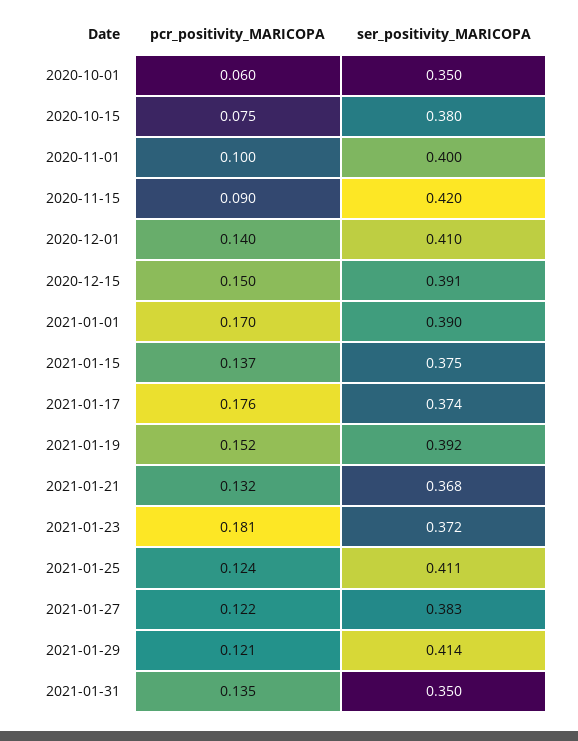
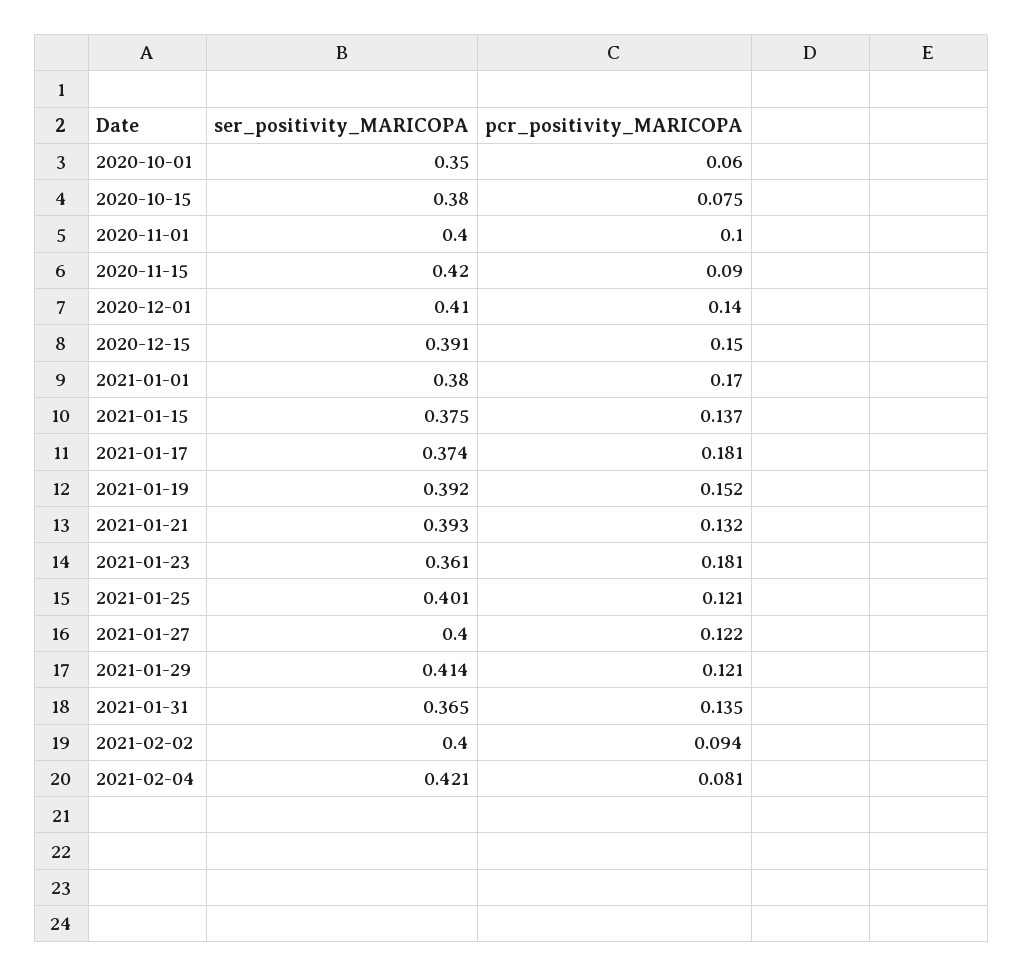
ser_positivity_MARICOPA, 2021-01-01: 0.39 -> 0.38
pcr_positivity_MARICOPA, 2021-01-17: 0.176 -> 0.181
ser_positivity_MARICOPA, 2021-01-21: 0.368 -> 0.393
ser_positivity_MARICOPA, 2021-01-23: 0.372 -> 0.361
pcr_positivity_MARICOPA, 2021-01-25: 0.124 -> 0.121
ser_positivity_MARICOPA, 2021-01-25: 0.411 -> 0.401
ser_positivity_MARICOPA, 2021-01-27: 0.383 -> 0.4
ser_positivity_MARICOPA, 2021-01-31: 0.35 -> 0.365
ser_positivity_MARICOPA, 2021-02-02: none -> 0.4
pcr_positivity_MARICOPA, 2021-02-02: none -> 0.094
ser_positivity_MARICOPA, 2021-02-04: none -> 0.421
pcr_positivity_MARICOPA, 2021-02-04: none -> 0.081

